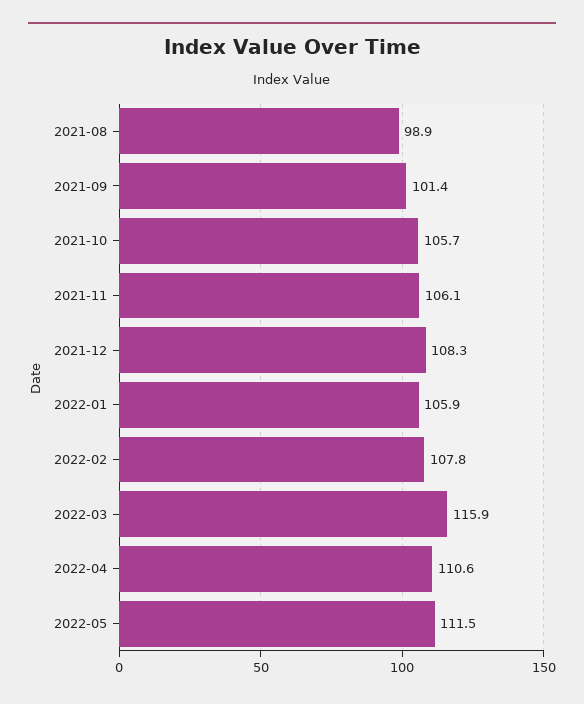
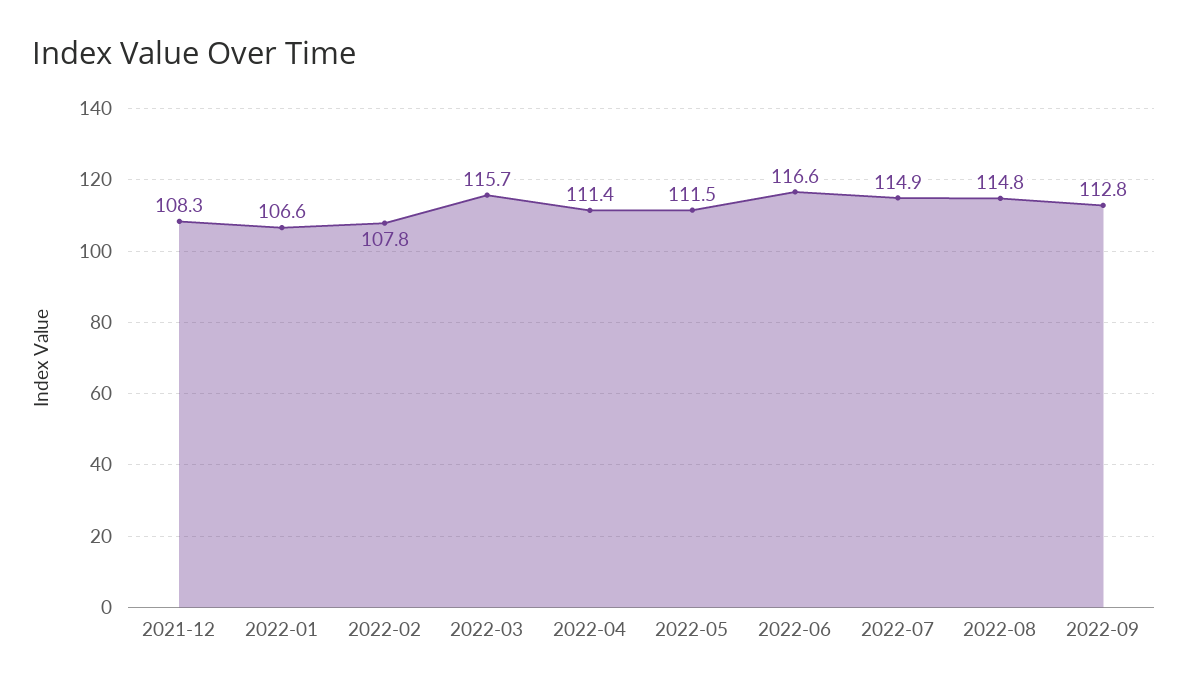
2021-08: 98.9 -> none
2021-09: 101.4 -> none
2021-10: 105.7 -> none
2021-11: 106.1 -> none
2022-01: 105.9 -> 106.6
2022-03: 115.9 -> 115.7
2022-04: 110.6 -> 111.4
2022-06: none -> 116.6
2022-07: none -> 114.9
2022-08: none -> 114.8
2022-09: none -> 112.8

